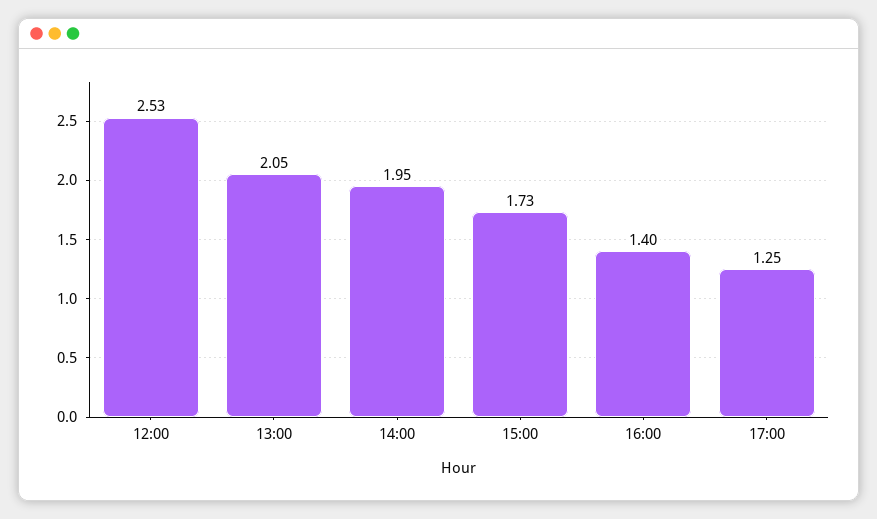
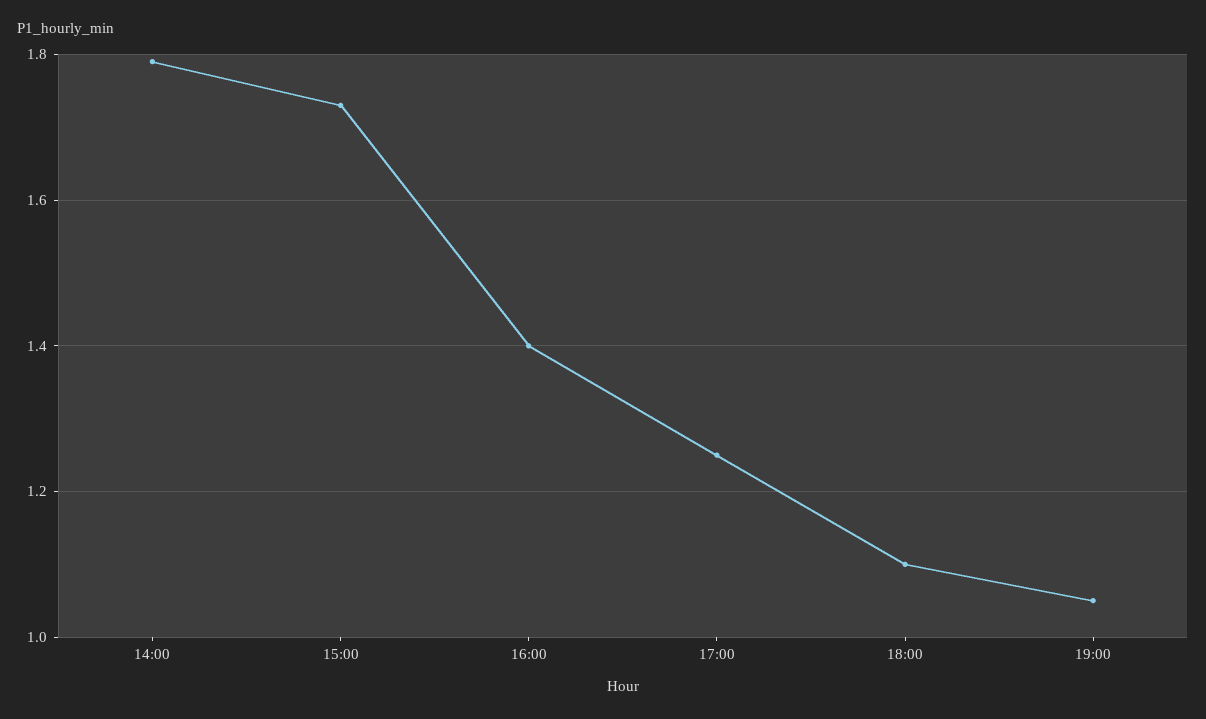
12:00: 2.53 -> none
13:00: 2.05 -> none
14:00: 1.95 -> 1.8
18:00: none -> 1.1
19:00: none -> 1.05

